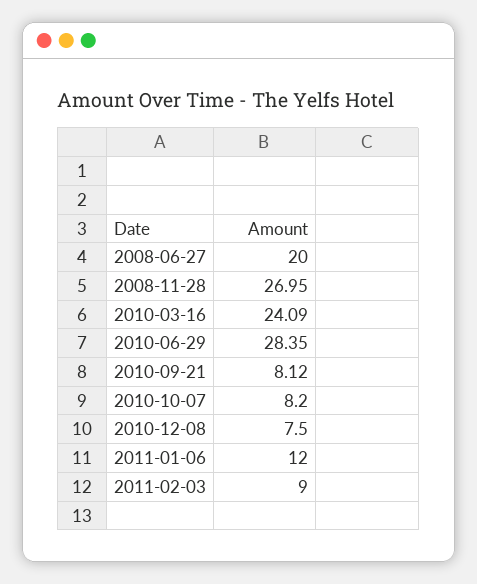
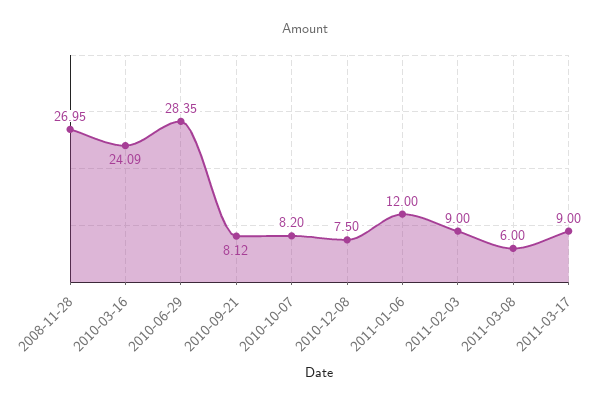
2008-06-27: 20 -> none
2011-03-08: none -> 6
2011-03-17: none -> 9

